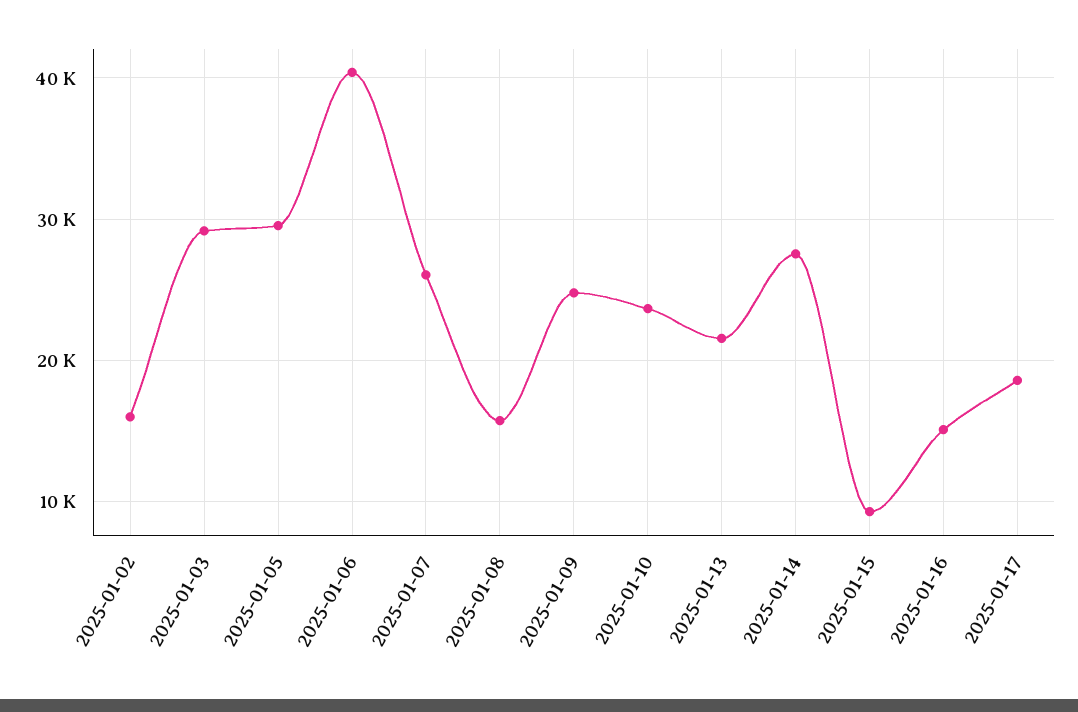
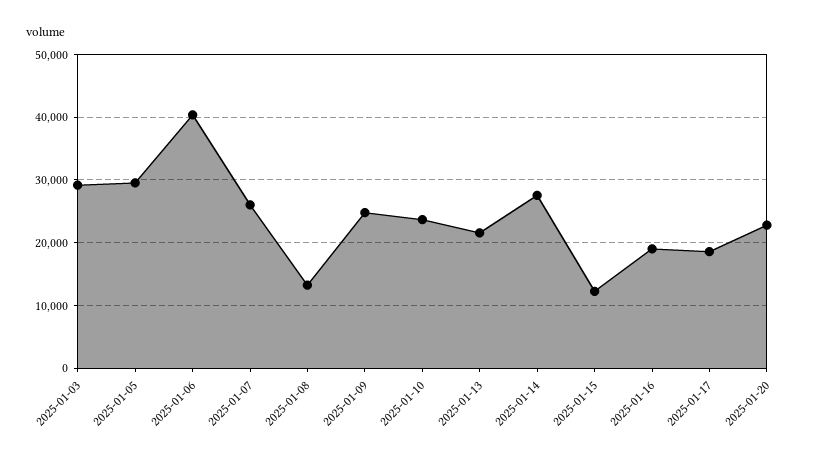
2025-01-02: 16000 -> none
2025-01-08: 16000 -> 13000
2025-01-15: 9000 -> 12000
2025-01-16: 15000 -> 19000
2025-01-20: none -> 23000

